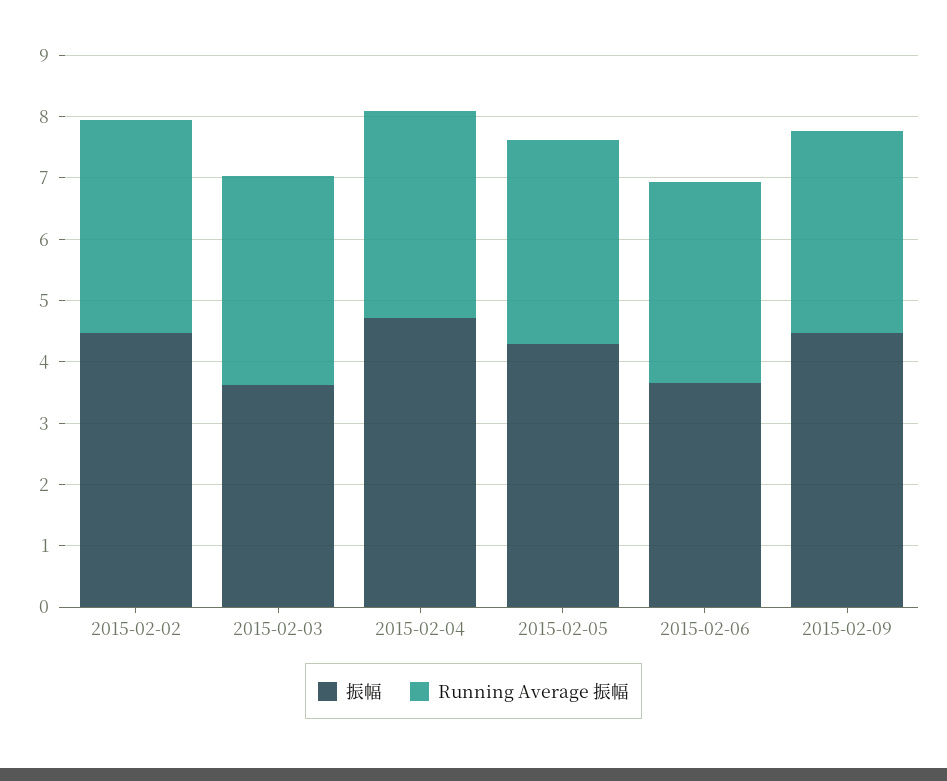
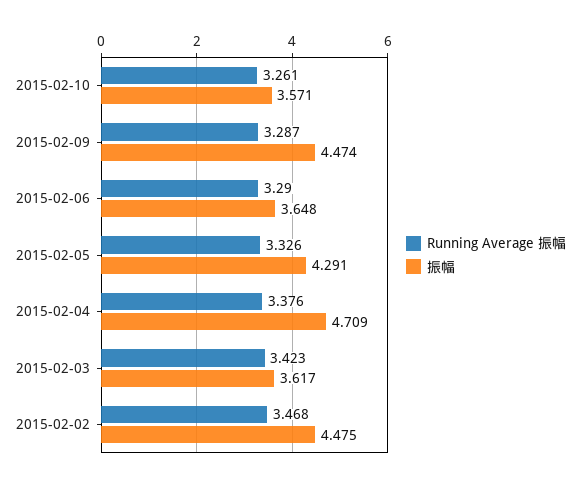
Running Average 振幅, 2015-02-10: none -> 3.261
振幅, 2015-02-10: none -> 3.571

